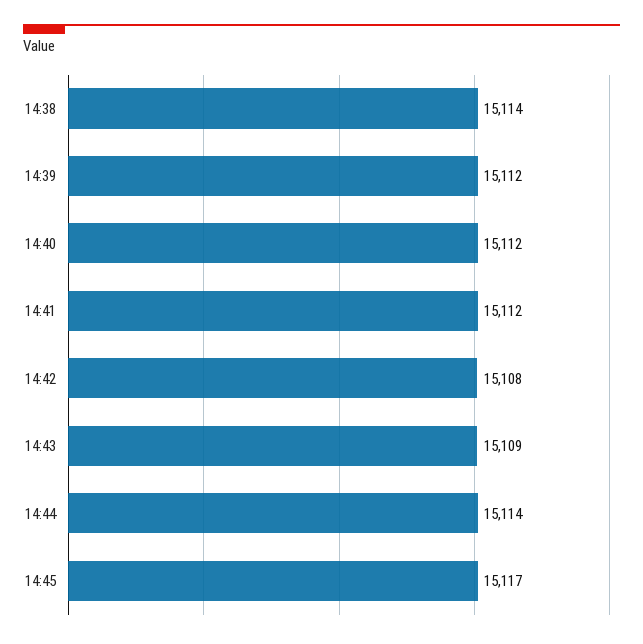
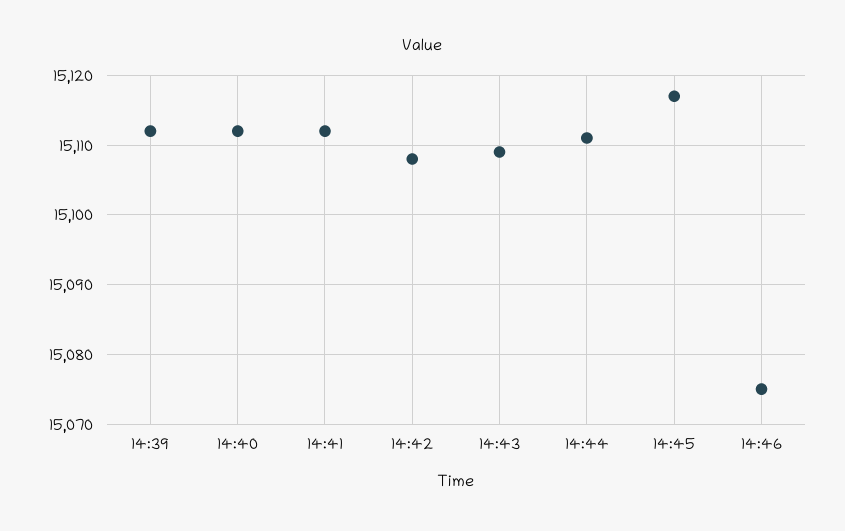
14:38: 15114 -> none
14:44: 15114 -> 15111
14:46: none -> 15075

